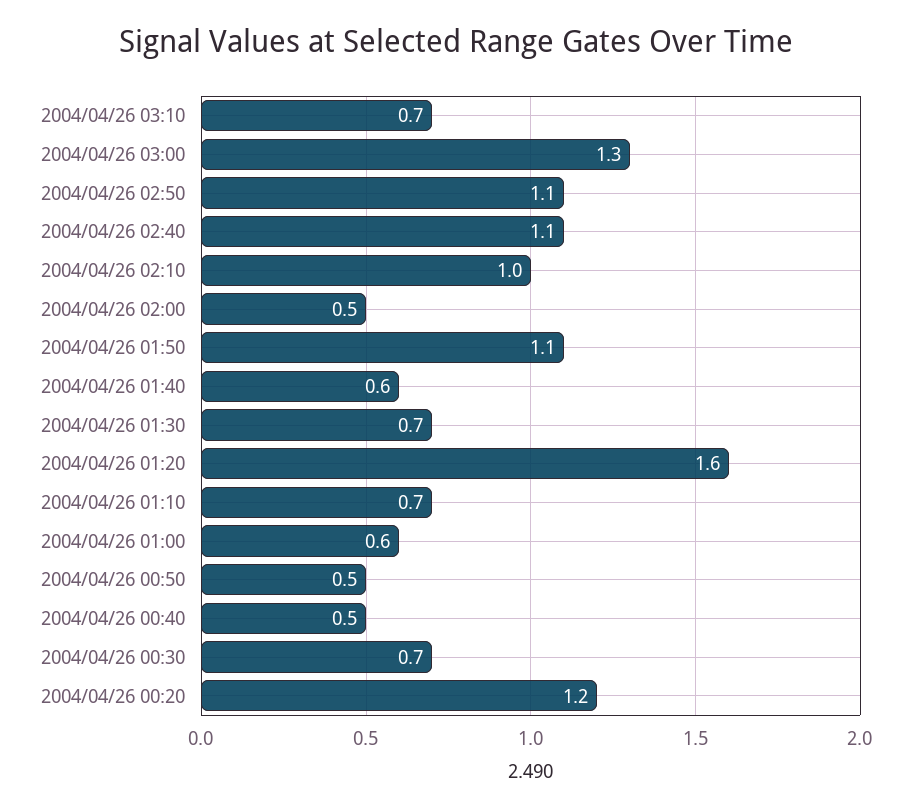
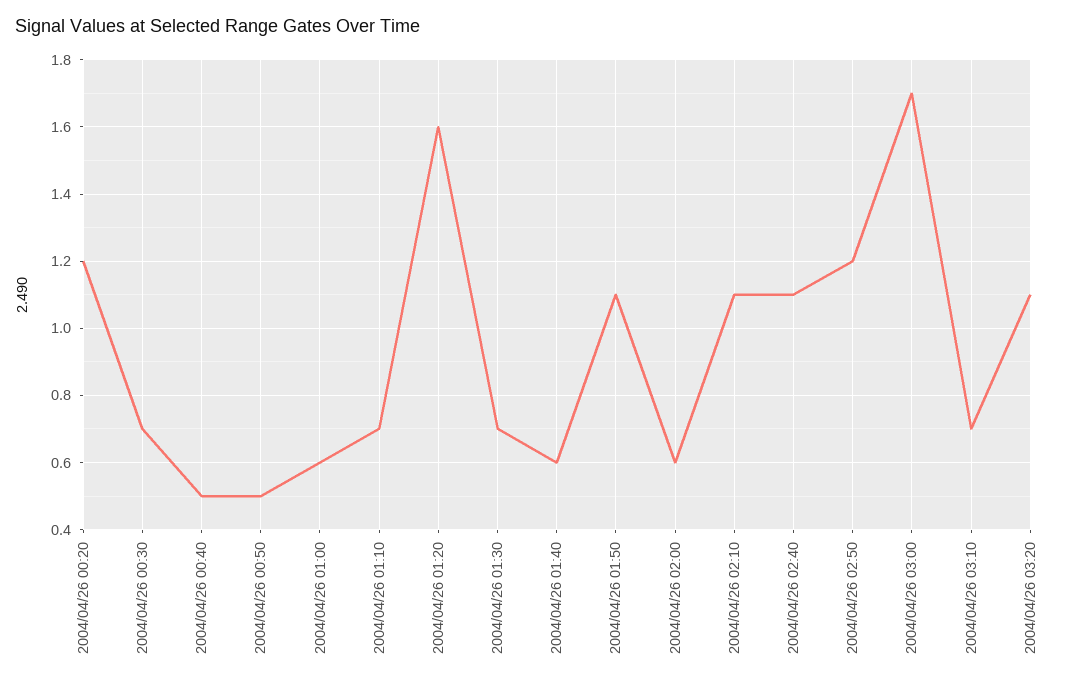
2004/04/26 03:00: 1.3 -> 1.7
2004/04/26 02:50: 1.1 -> 1.2
2004/04/26 02:10: 1 -> 1.1
2004/04/26 02:00: 0.5 -> 0.6
2004/04/26 03:20: none -> 1.1

